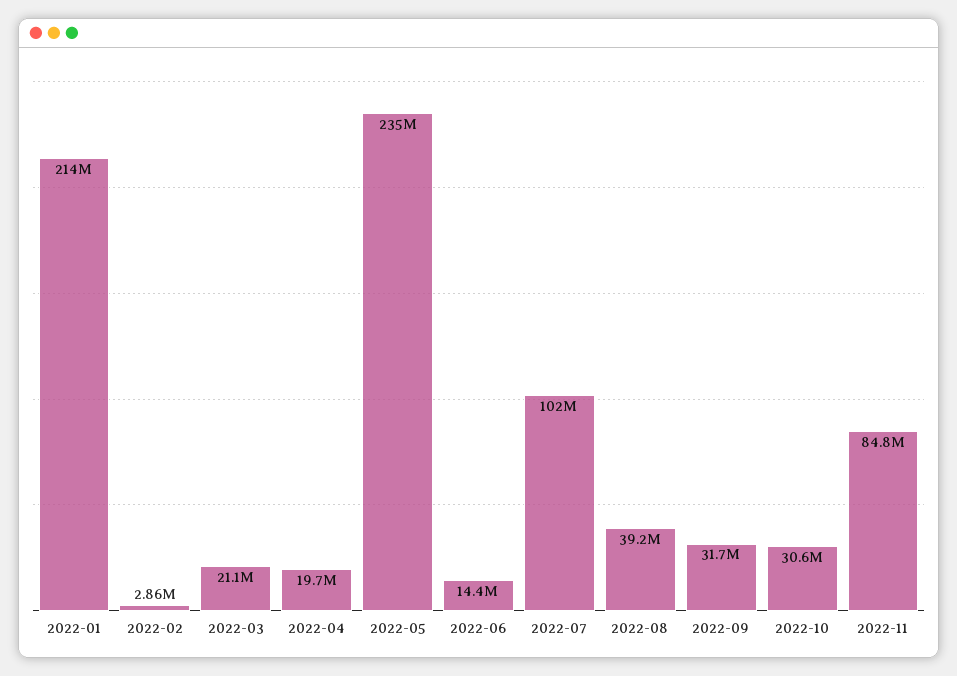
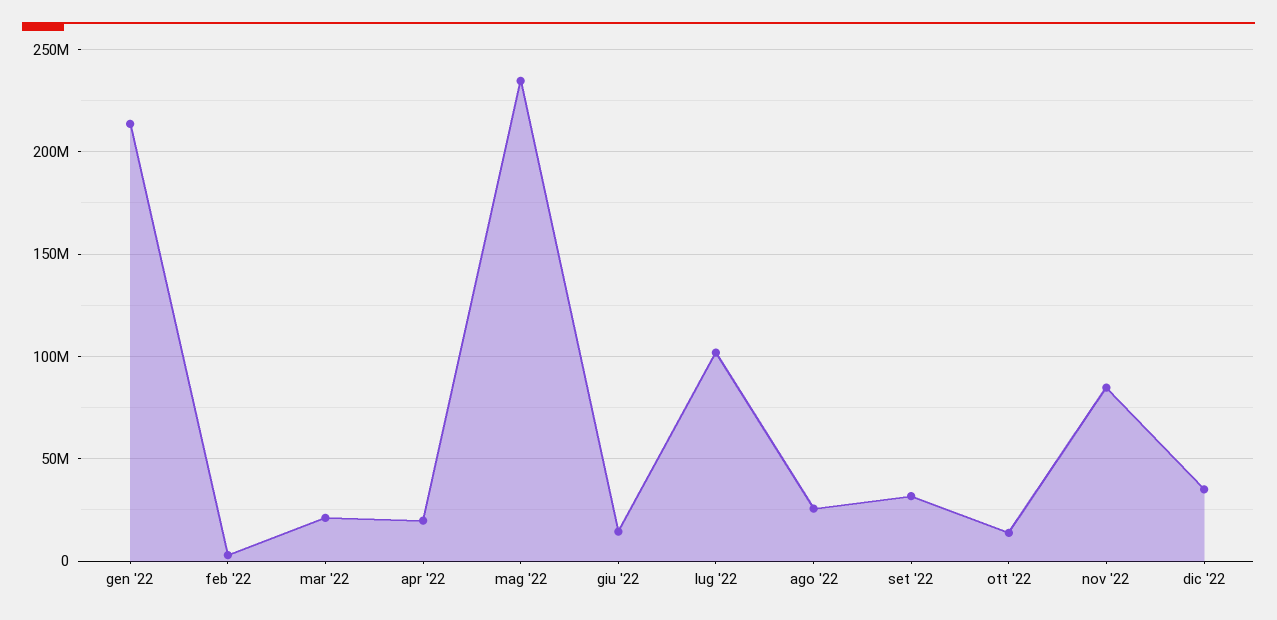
2022-08: 39200000 -> 25000000
2022-10: 30600000 -> 15000000
dic '22: none -> 35000000

